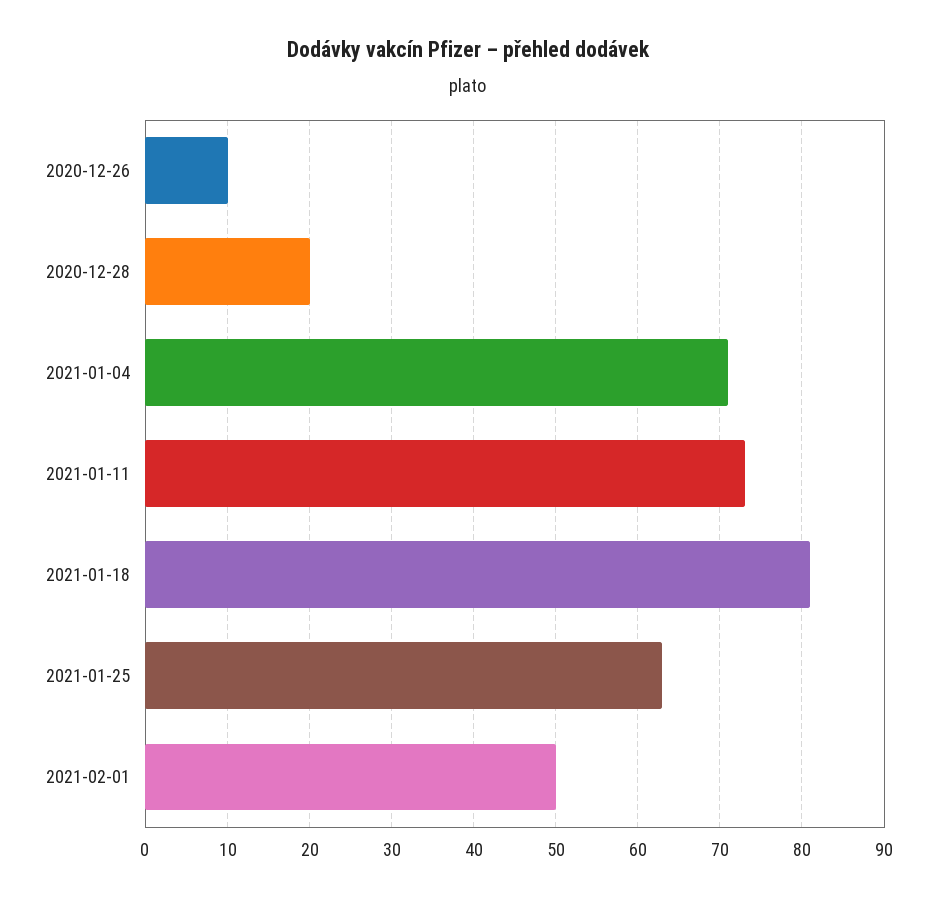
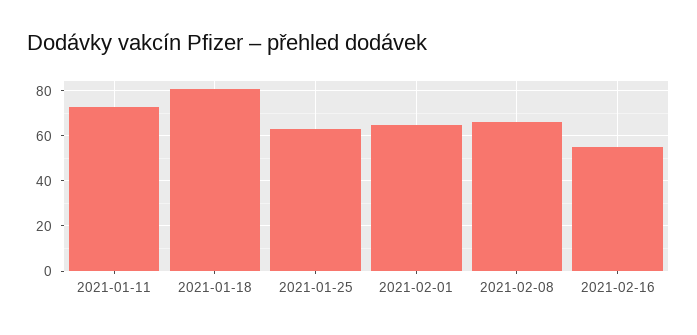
2020-12-26: 10 -> none
2020-12-28: 20 -> none
2021-01-04: 71 -> none
2021-02-01: 50 -> 65
2021-02-08: none -> 65
2021-02-16: none -> 55

